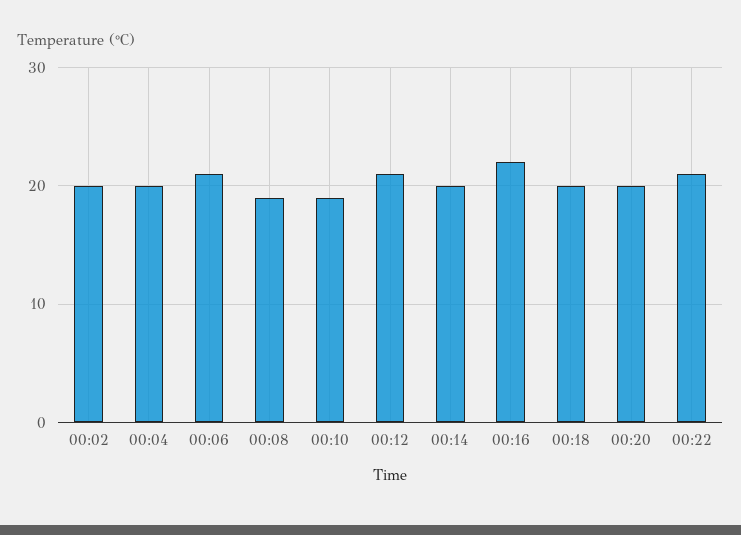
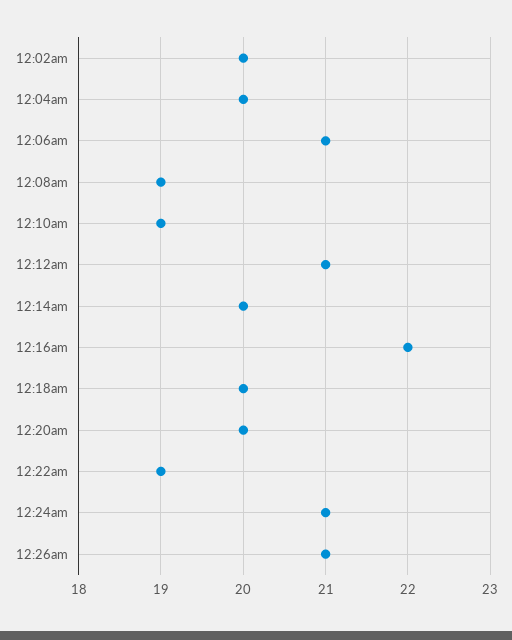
00:22: 21 -> 19
12:24am: none -> 21
12:26am: none -> 21

